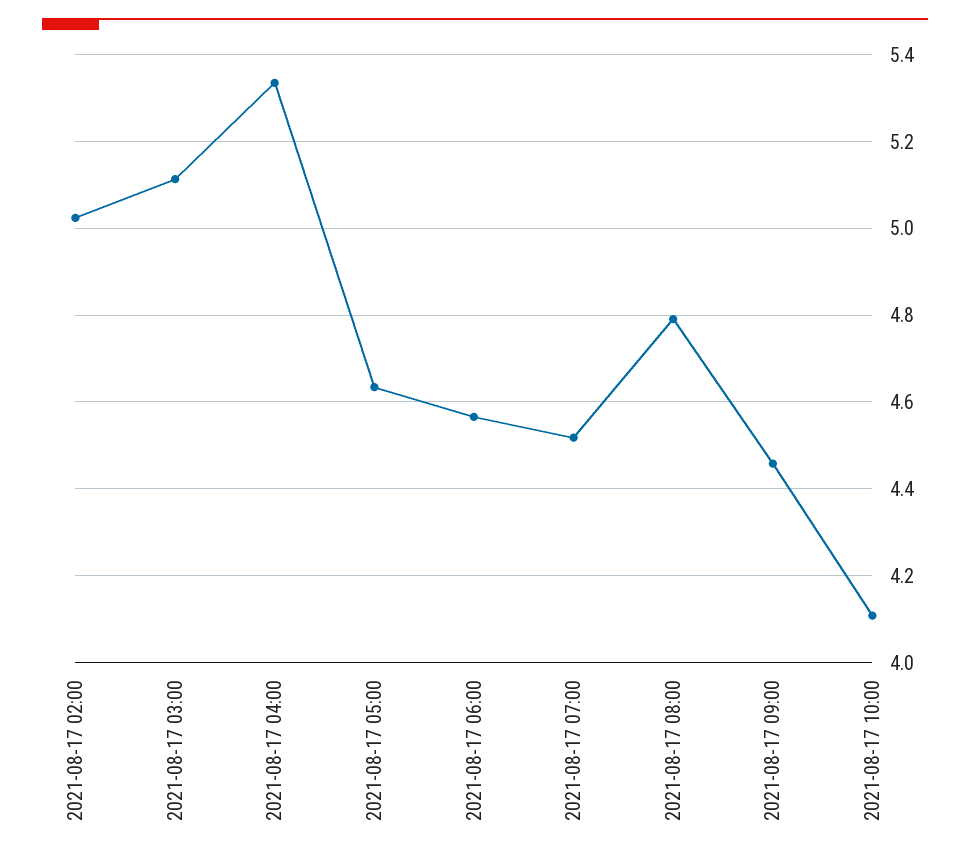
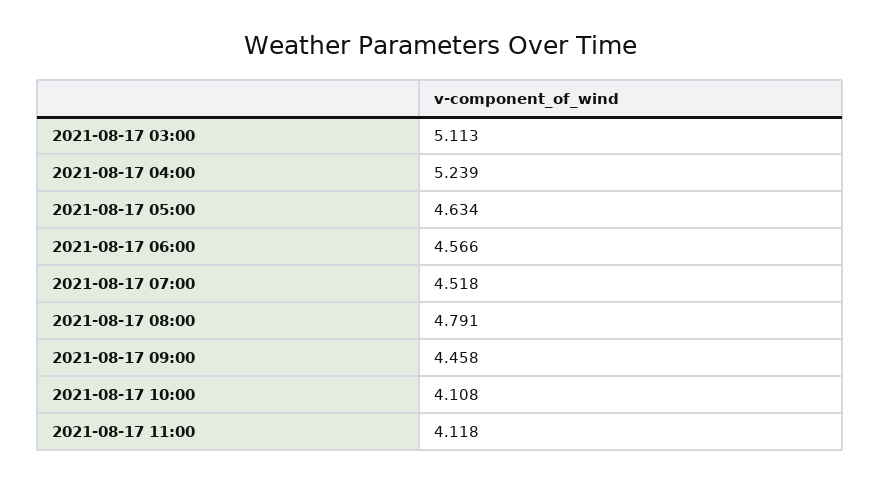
2021-08-17 02:00: 5.02 -> none
2021-08-17 04:00: 5.34 -> 5.239
2021-08-17 11:00: none -> 4.118

